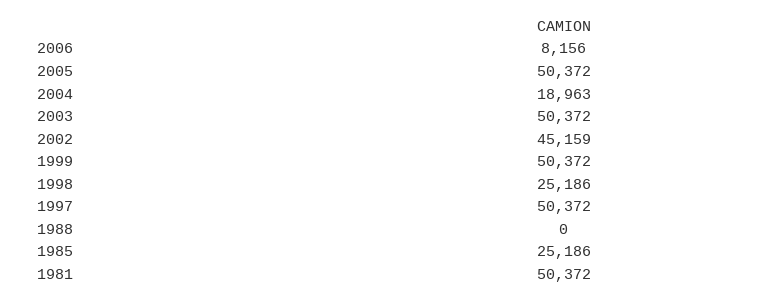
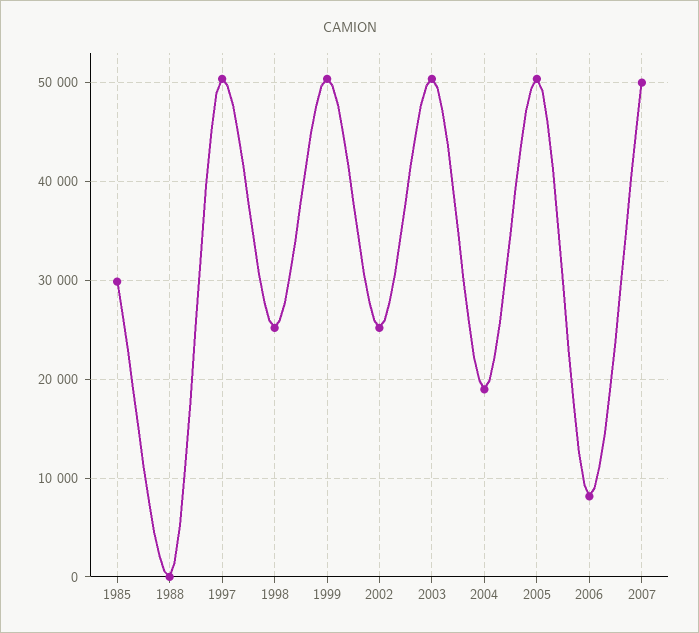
2002: 45159 -> 25000
1985: 25186 -> 30000
1981: 50372 -> none
2007: none -> 50000

